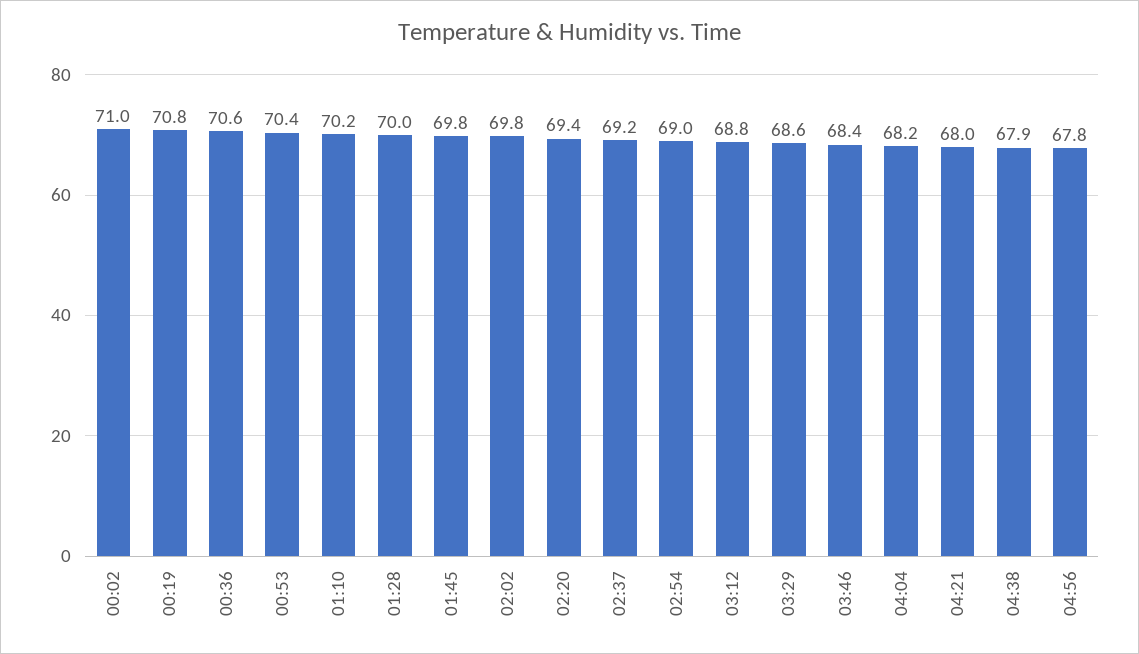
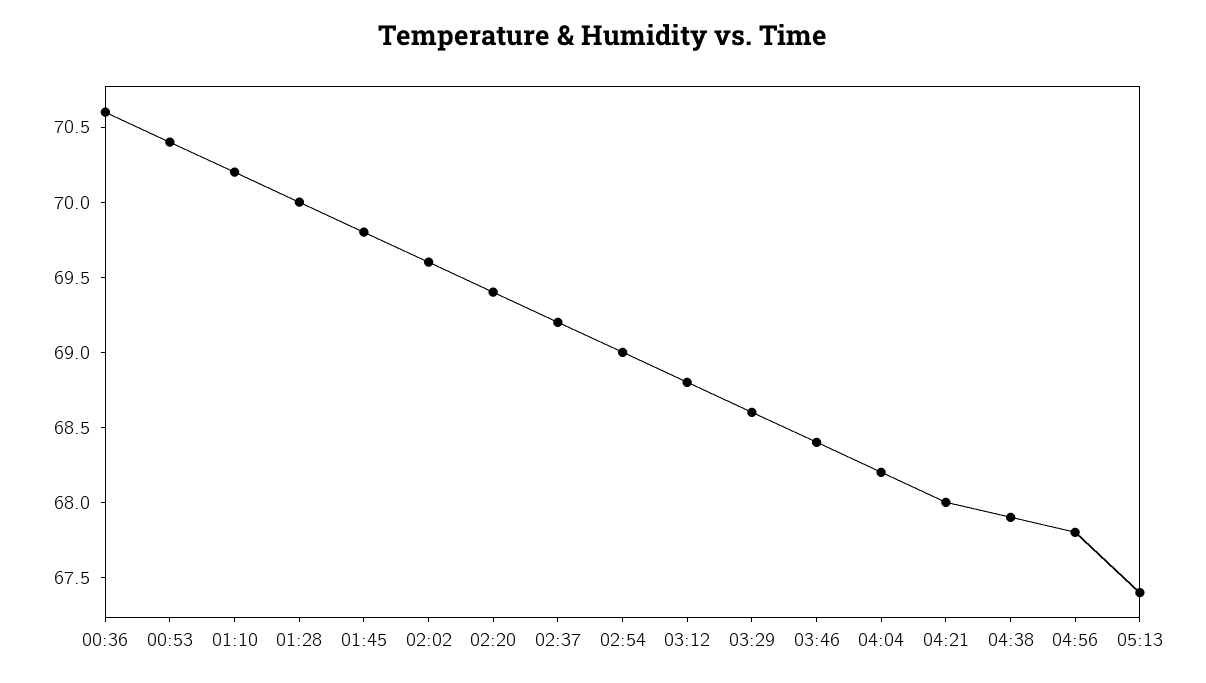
00:02: 71 -> none
00:19: 70.8 -> none
02:02: 69.8 -> 69.6
05:13: none -> 67.4

